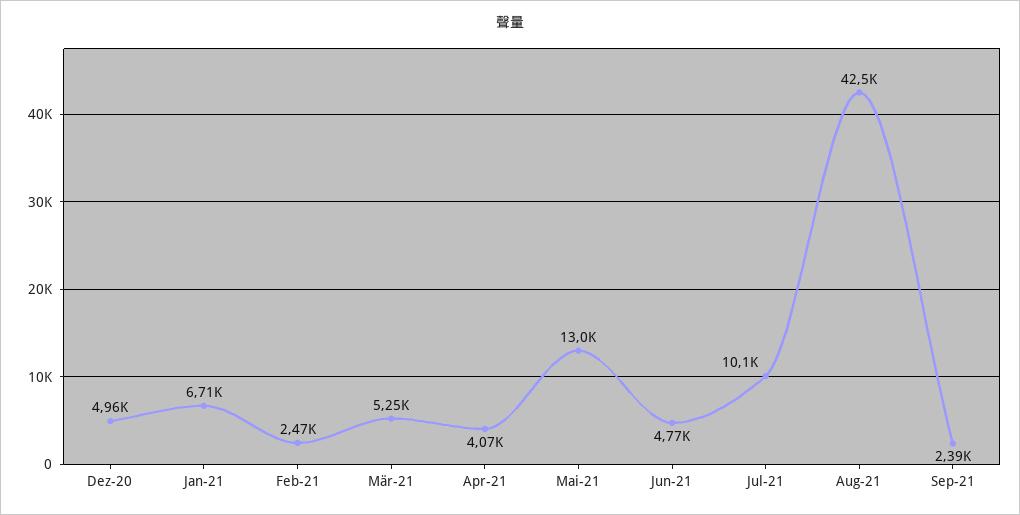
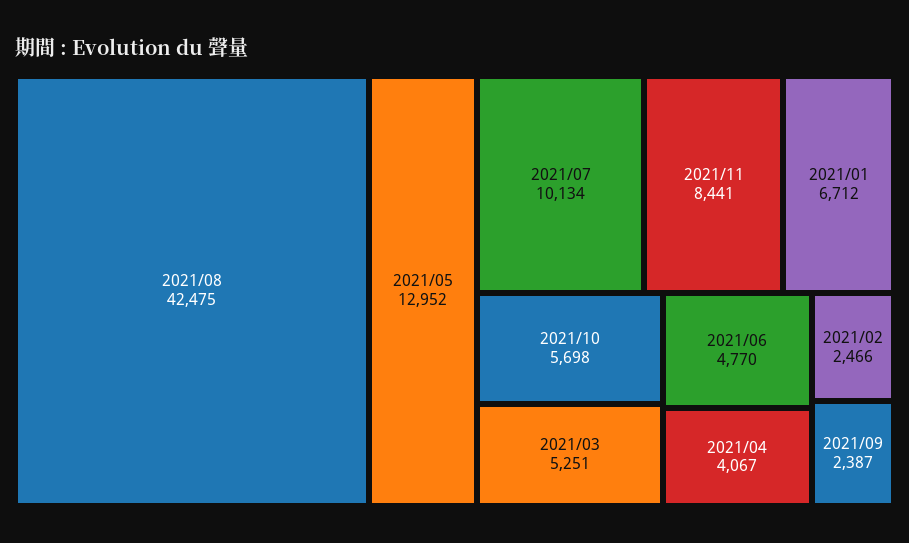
Dez-20: 4960 -> none
2021/11: none -> 8441
2021/10: none -> 5698

